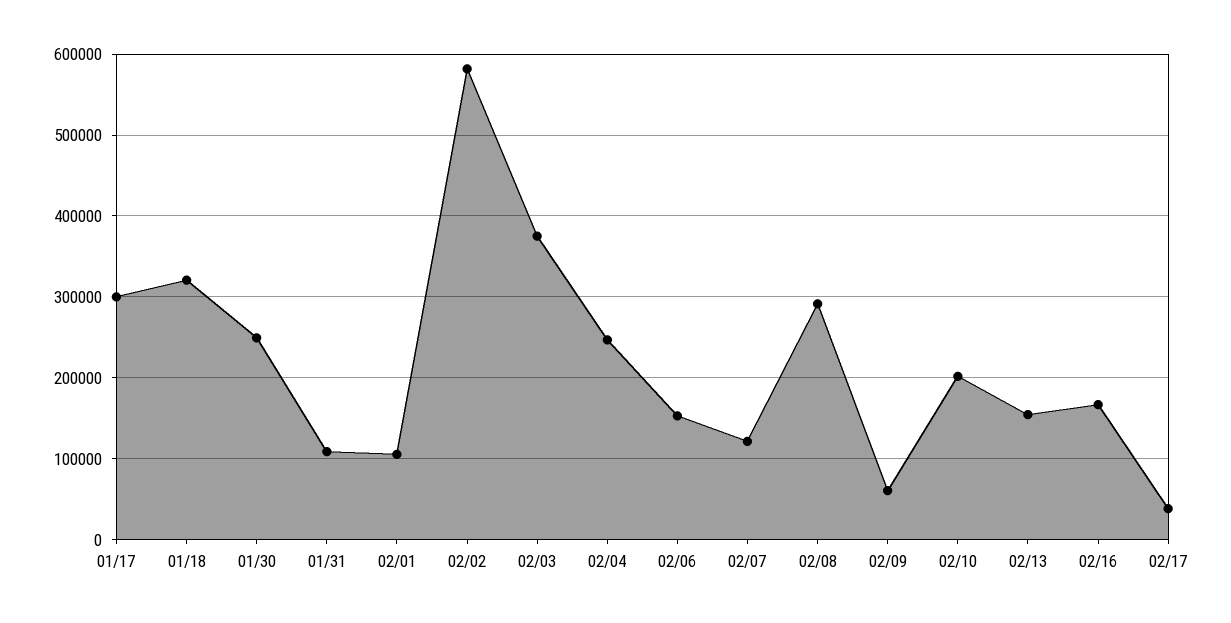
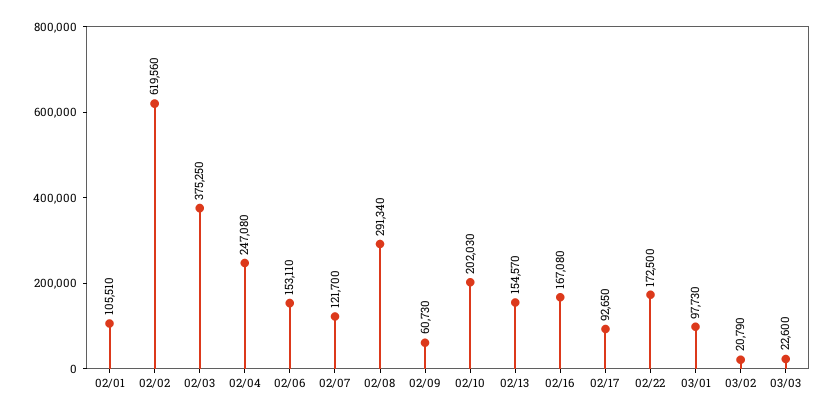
01/17: 300000 -> none
01/18: 320000 -> none
01/30: 250000 -> none
01/31: 110000 -> none
02/02: 580000 -> 619560
02/17: 40000 -> 92650
02/22: none -> 172500
03/01: none -> 97730
03/02: none -> 20790
03/03: none -> 22600

